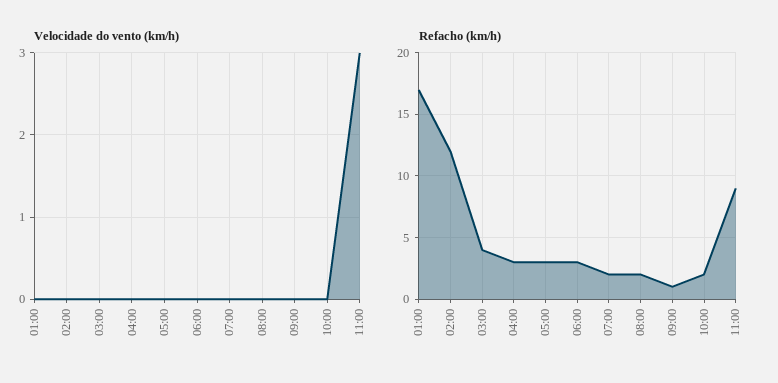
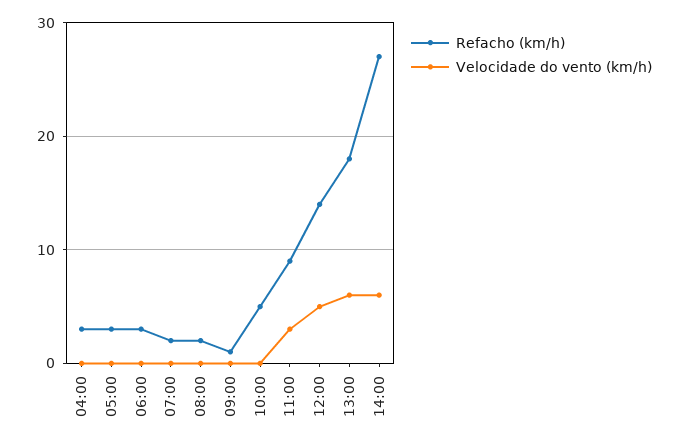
Velocidade do vento (km/h), 01:00: 0 -> none
Velocidade do vento (km/h), 02:00: 0 -> none
Velocidade do vento (km/h), 03:00: 0 -> none
Refacho (km/h), 01:00: 17 -> none
Refacho (km/h), 02:00: 12 -> none
Refacho (km/h), 03:00: 4 -> none
Refacho (km/h), 10:00: 2 -> 5
Refacho (km/h), 12:00: none -> 14
Velocidade do vento (km/h), 12:00: none -> 5
Refacho (km/h), 13:00: none -> 18
Velocidade do vento (km/h), 13:00: none -> 6
Refacho (km/h), 14:00: none -> 27
Velocidade do vento (km/h), 14:00: none -> 6

